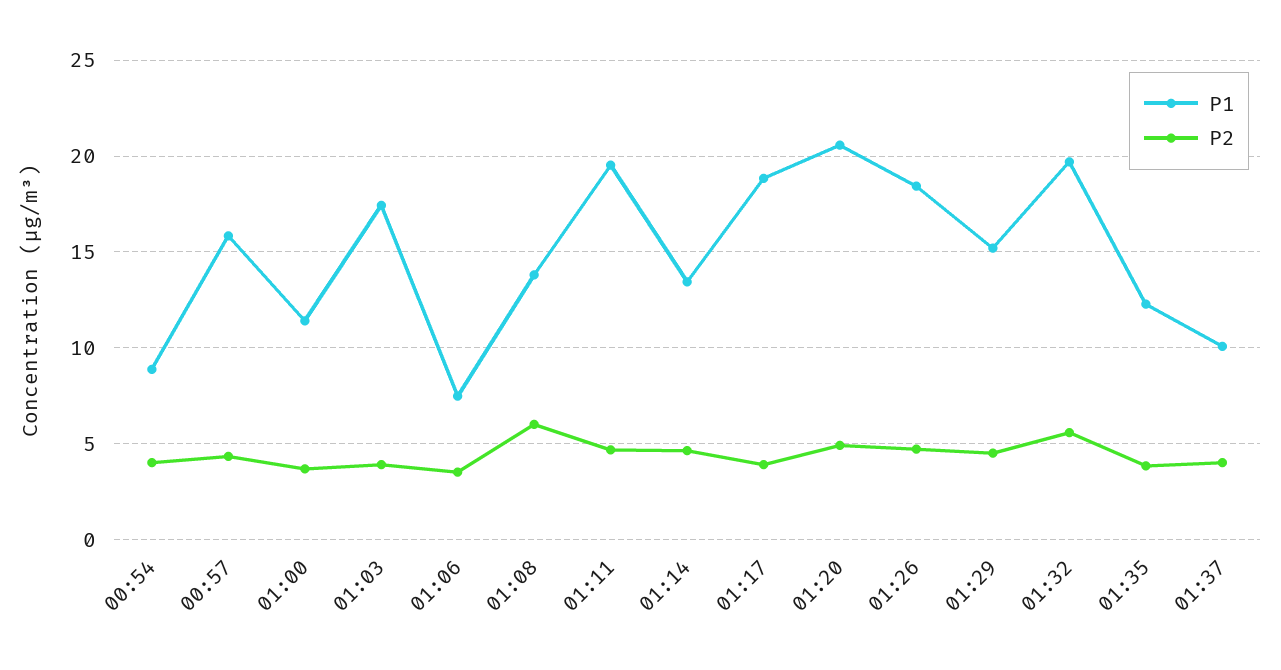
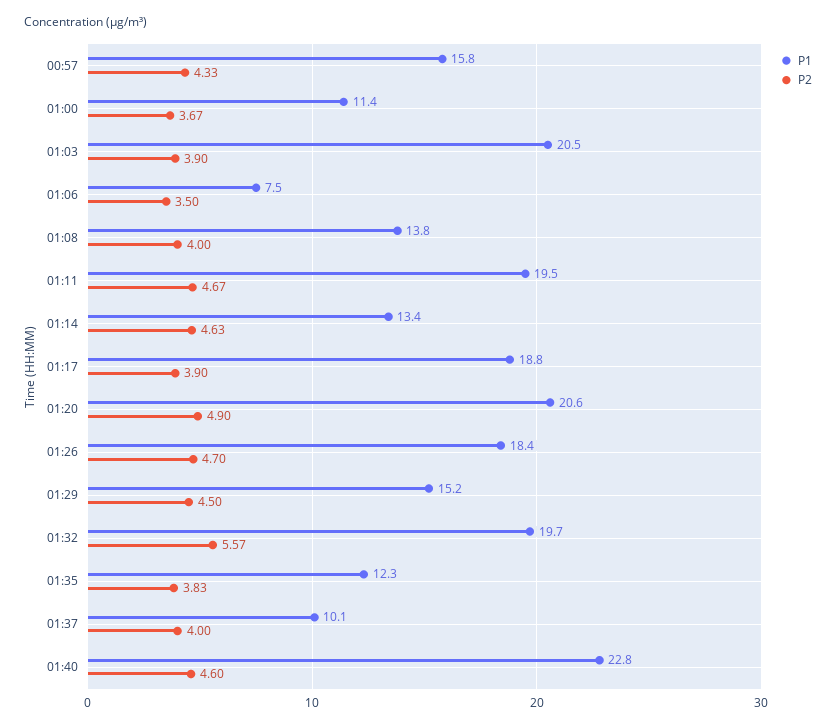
P1, 00:54: 9 -> none
P2, 00:54: 4 -> none
P1, 01:03: 17.5 -> 20.5
P2, 01:08: 6 -> 4
P1, 01:40: none -> 22.8
P2, 01:40: none -> 4.6

